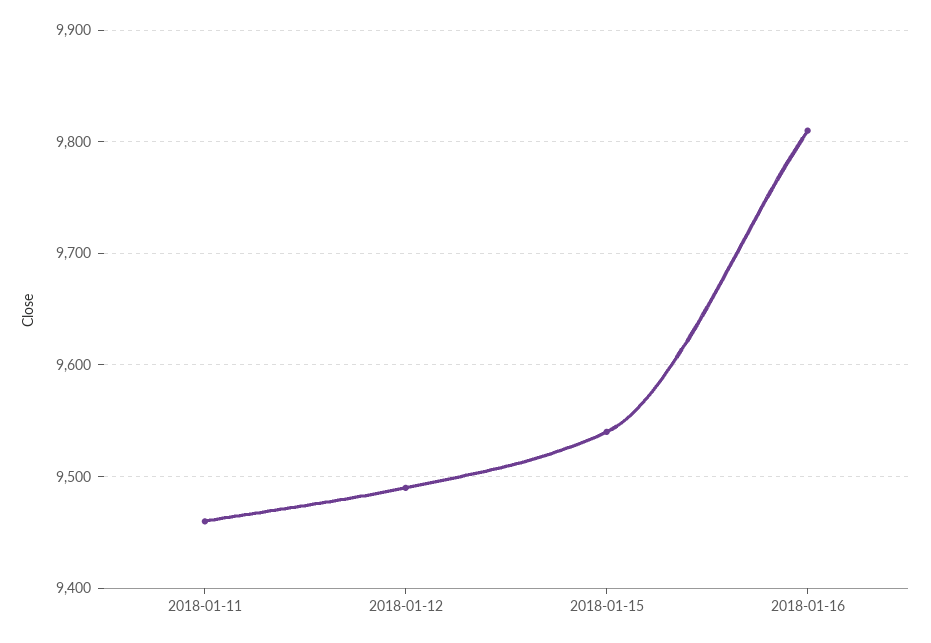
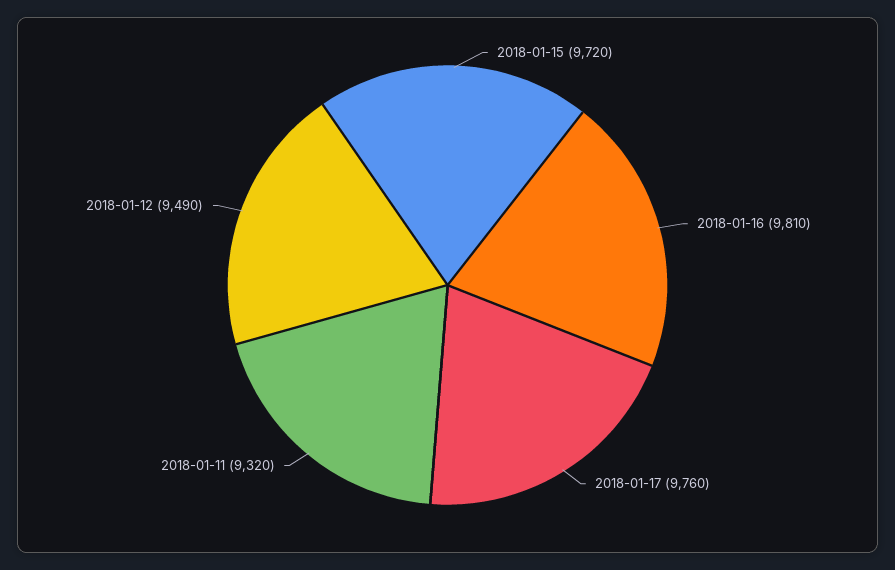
2018-01-11: 9460 -> 9320
2018-01-15: 9540 -> 9720
2018-01-17: none -> 9760

